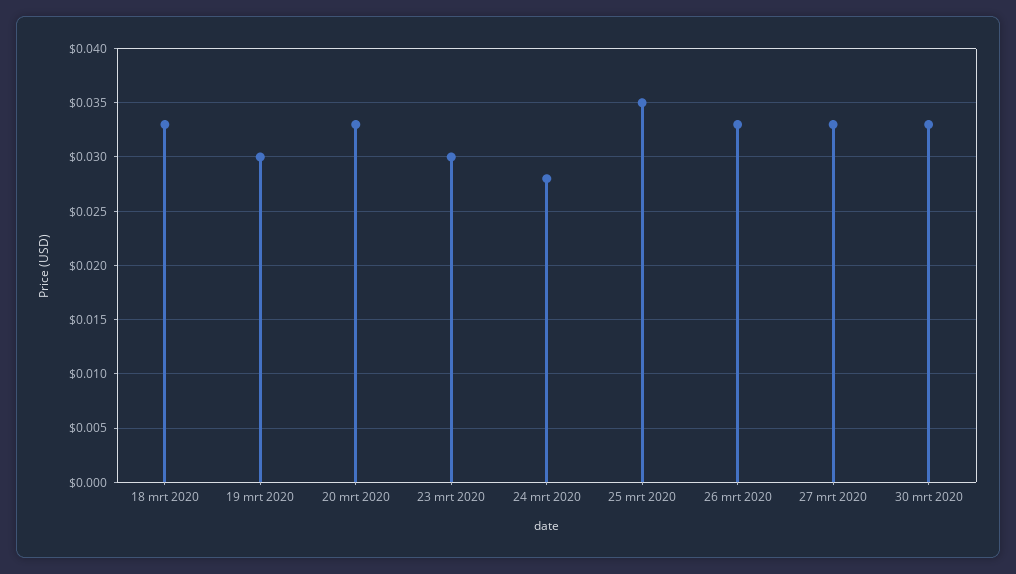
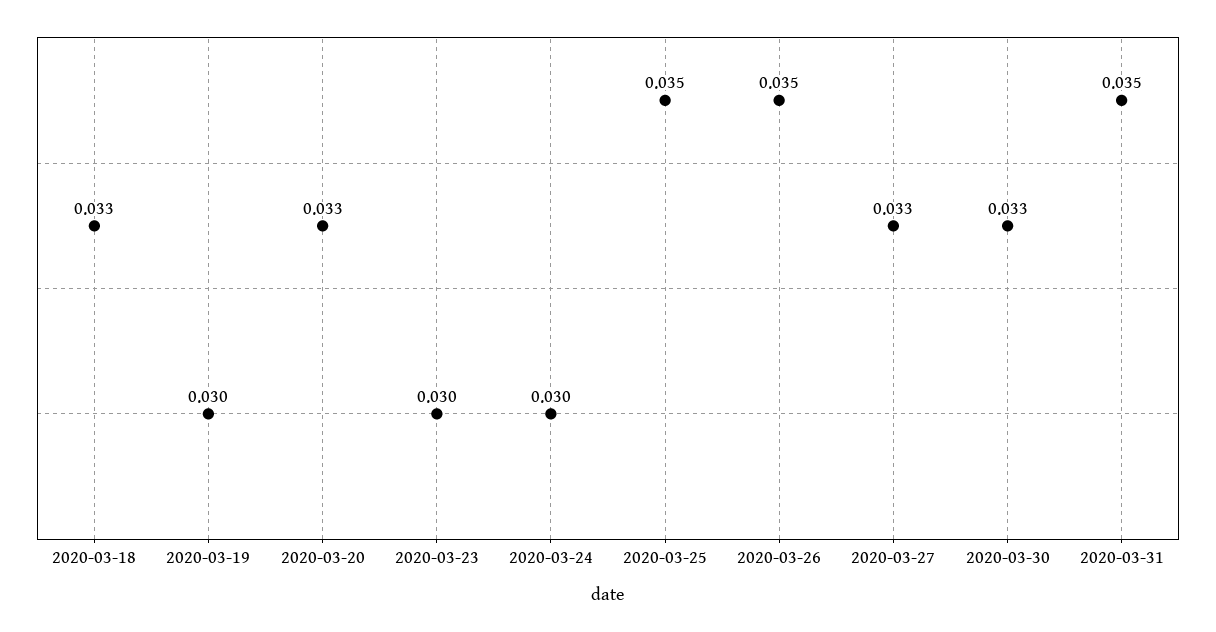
24 mrt 2020: 0.028 -> 0.03
26 mrt 2020: 0.033 -> 0.035
2020-03-31: none -> 0.035

